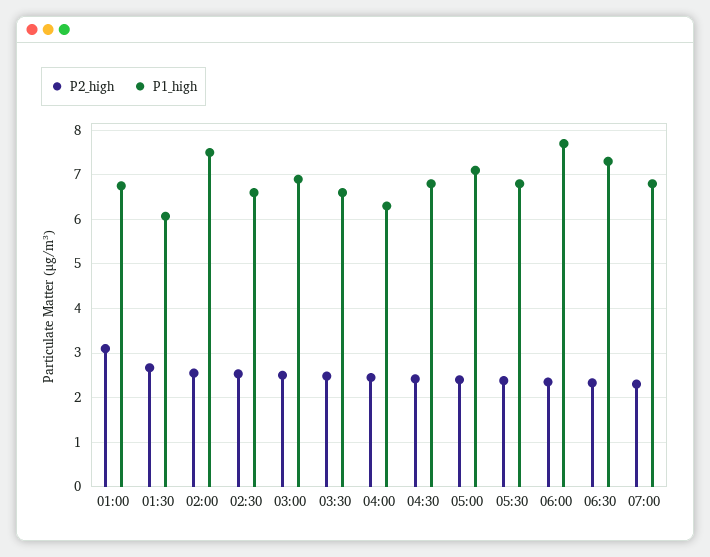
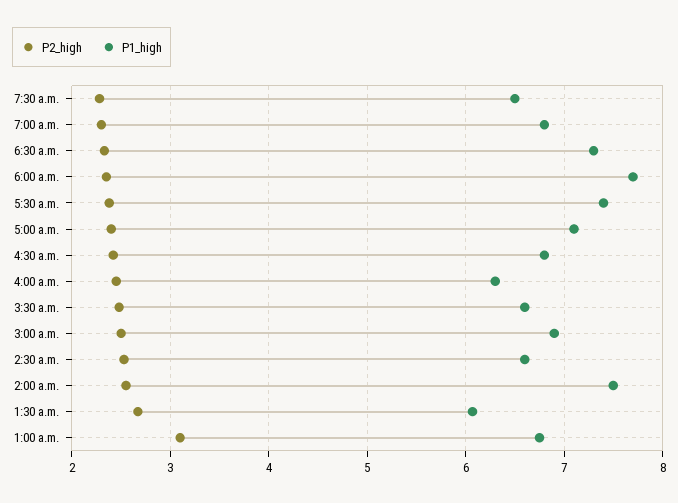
P1_high, 05:30: 6.8 -> 7.4
P2_high, 7:30 a.m.: none -> 2.3
P1_high, 7:30 a.m.: none -> 6.5

